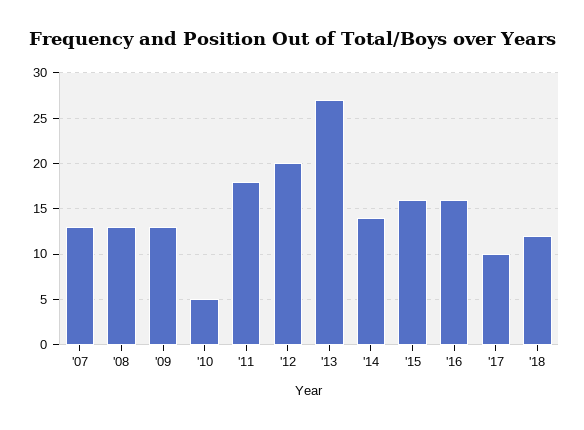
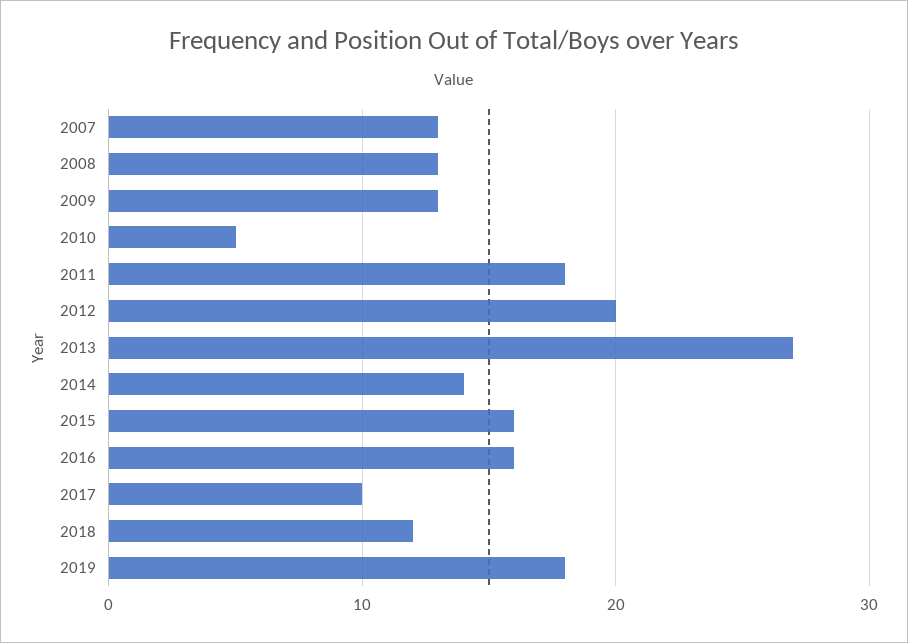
2019: none -> 18

